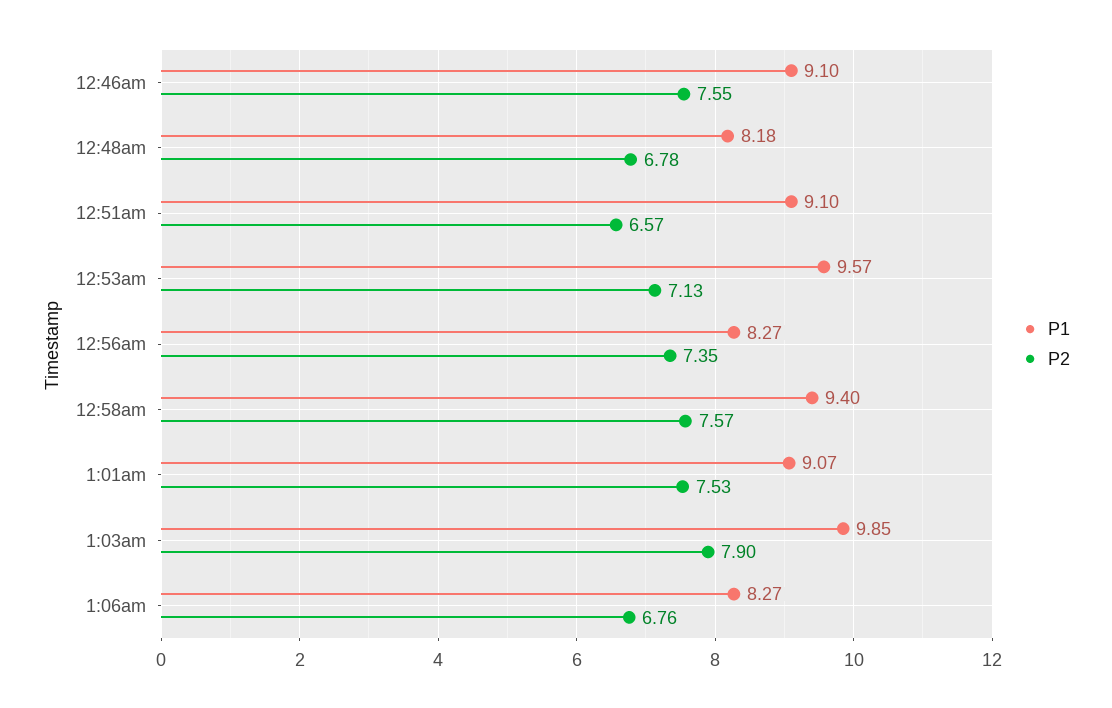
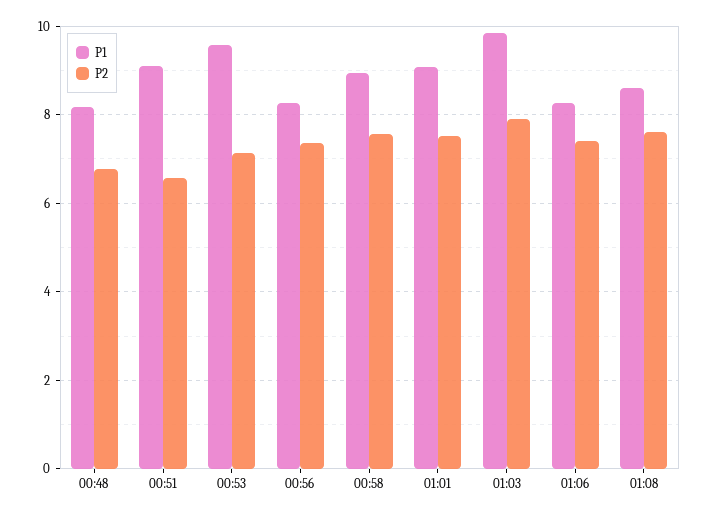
P1, 12:46am: 9.1 -> none
P2, 12:46am: 7.55 -> none
P1, 12:58am: 9.4 -> 9
P2, 1:06am: 6.76 -> 7.4
P1, 01:08: none -> 8.6
P2, 01:08: none -> 7.6

